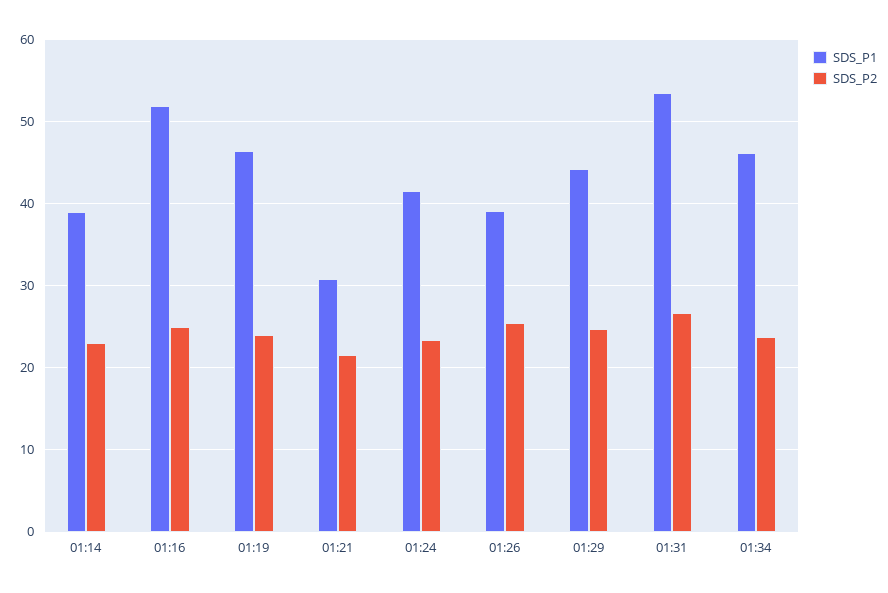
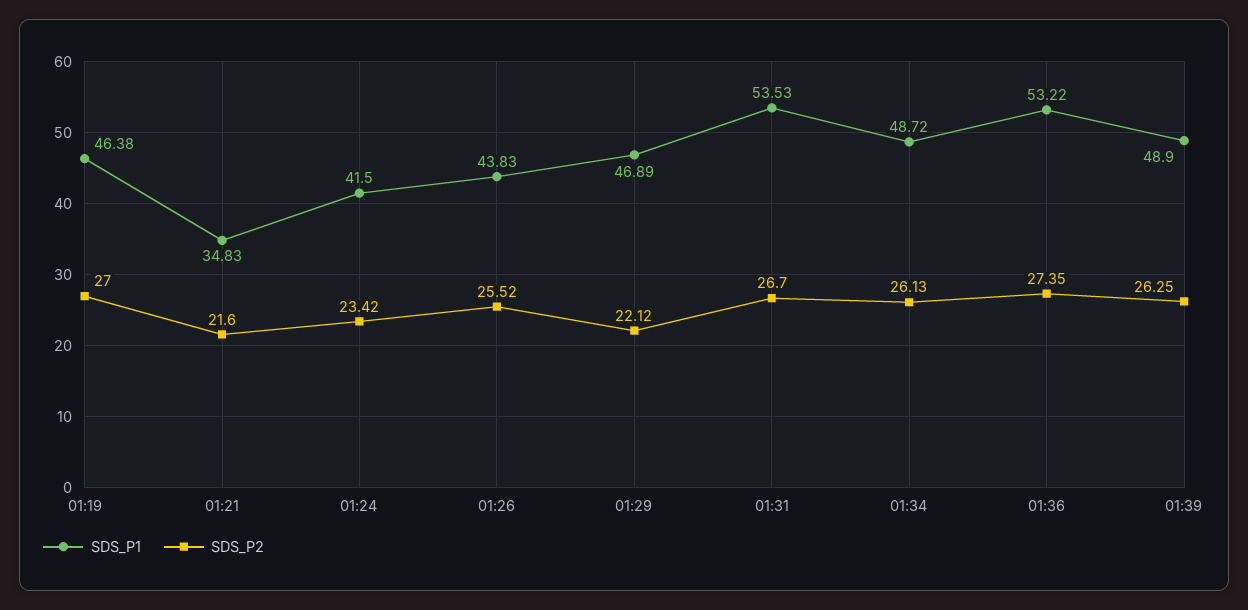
SDS_P1, 01:14: 39 -> none
SDS_P2, 01:14: 23 -> none
SDS_P1, 01:16: 52 -> none
SDS_P2, 01:16: 25 -> none
SDS_P2, 01:19: 24 -> 27
SDS_P1, 01:21: 31 -> 34.83
SDS_P1, 01:26: 39 -> 43.83
SDS_P1, 01:29: 44 -> 46.89
SDS_P2, 01:29: 25 -> 22.12
SDS_P1, 01:34: 46 -> 48.72
SDS_P2, 01:34: 24 -> 26.13
SDS_P1, 01:36: none -> 53.22
SDS_P2, 01:36: none -> 27.35
SDS_P1, 01:39: none -> 48.9
SDS_P2, 01:39: none -> 26.25

